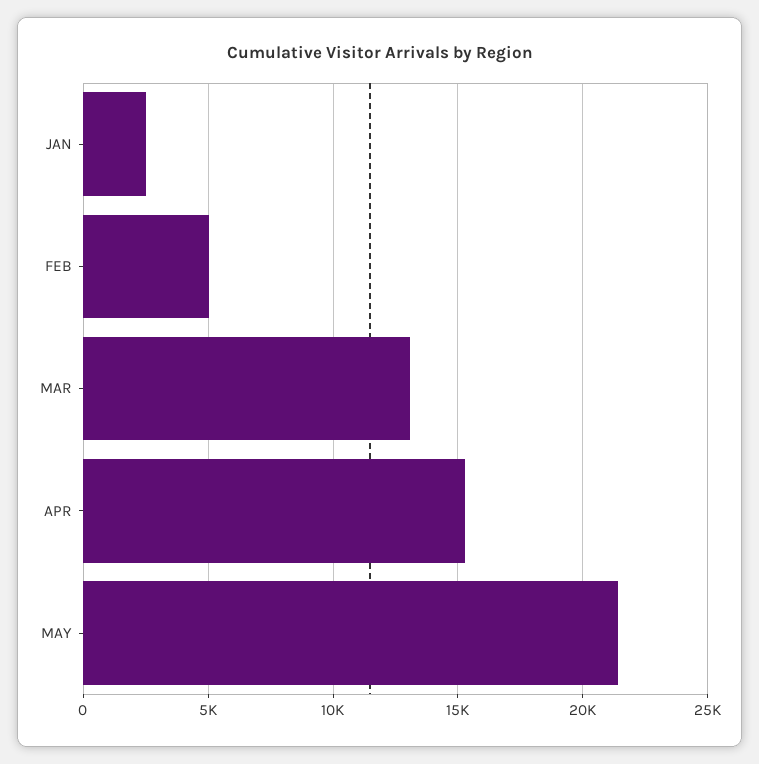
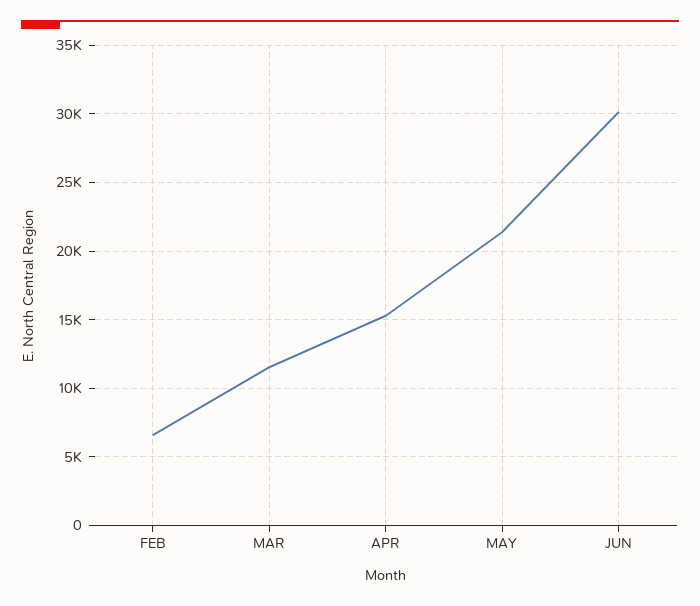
JAN: 2500 -> none
FEB: 5000 -> 6500
MAR: 13000 -> 11500
JUN: none -> 30000

